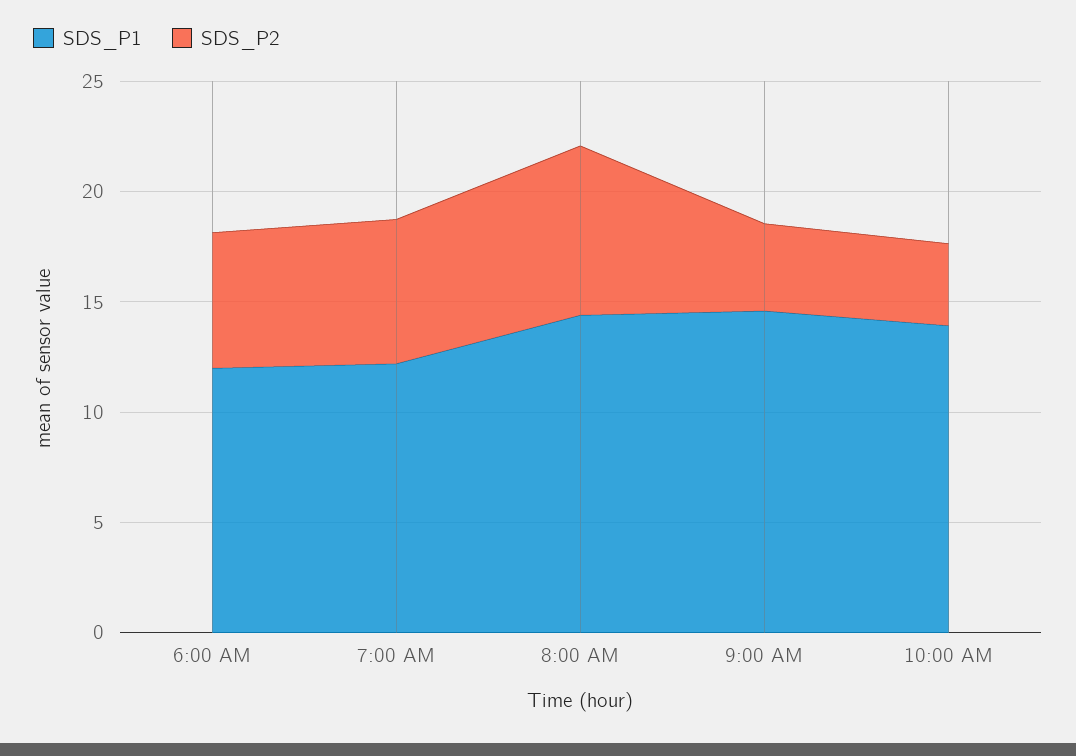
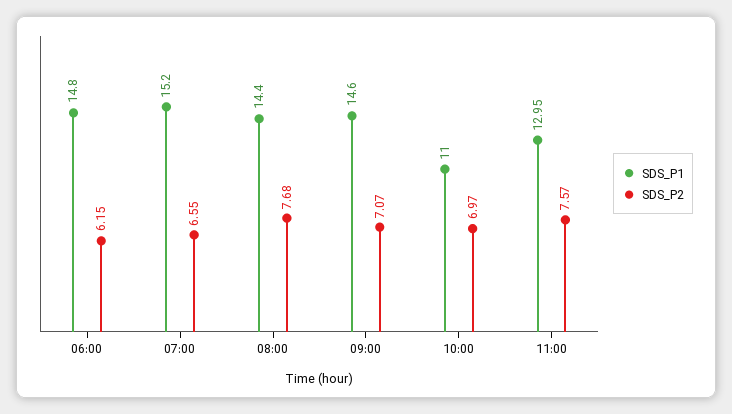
SDS_P1, 6:00 AM: 12 -> 14.8
SDS_P1, 7:00 AM: 12 -> 15.2
SDS_P2, 9:00 AM: 4 -> 7.07
SDS_P1, 10:00 AM: 14 -> 11
SDS_P2, 10:00 AM: 4 -> 6.97
SDS_P1, 11:00: none -> 12.95
SDS_P2, 11:00: none -> 7.57

